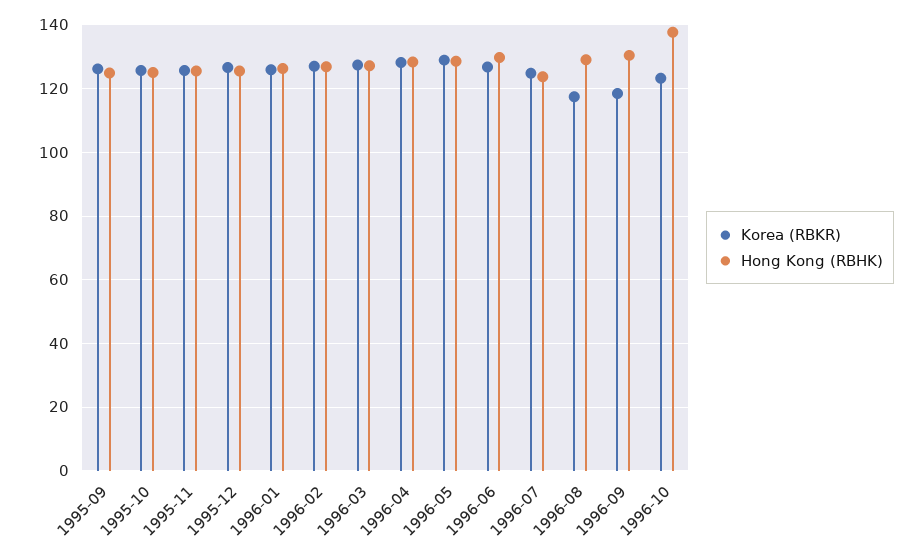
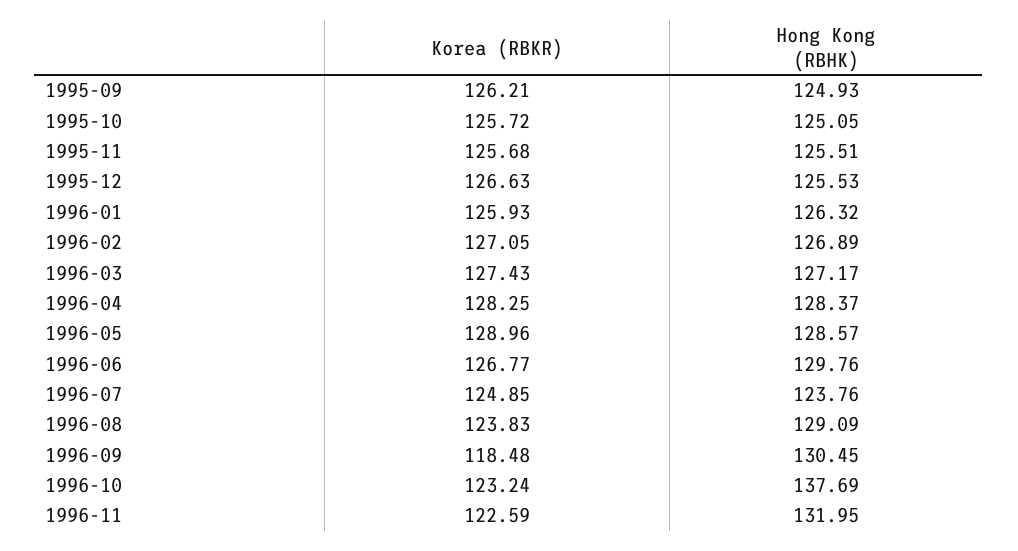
Korea (RBKR), 1996-08: 118 -> 123.83
Korea (RBKR), 1996-11: none -> 122.59
Hong Kong (RBHK), 1996-11: none -> 131.95

